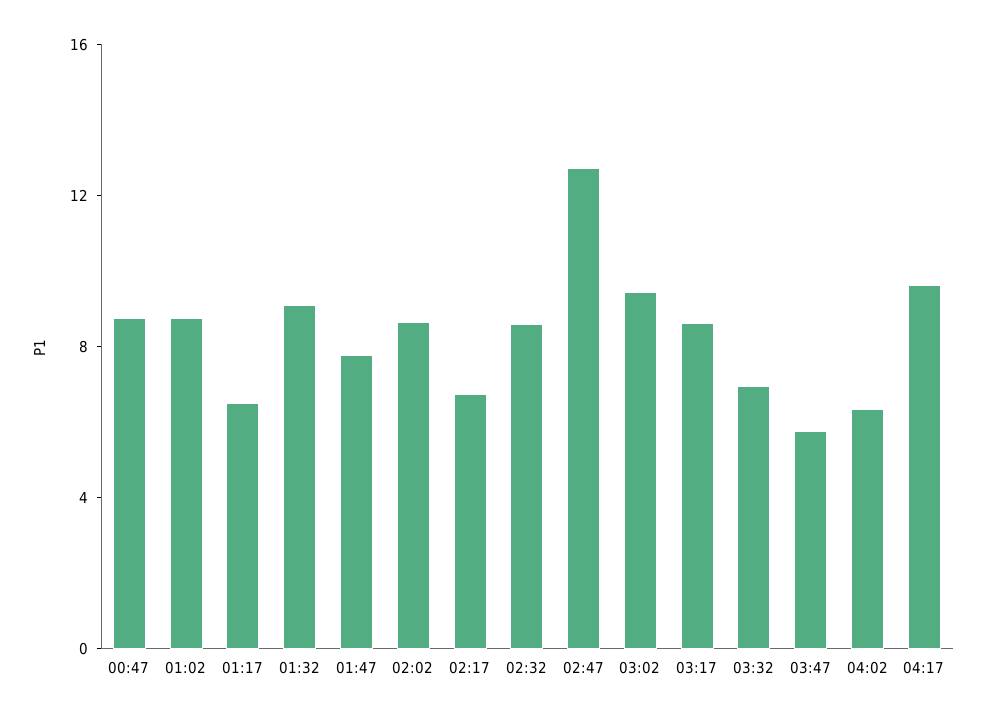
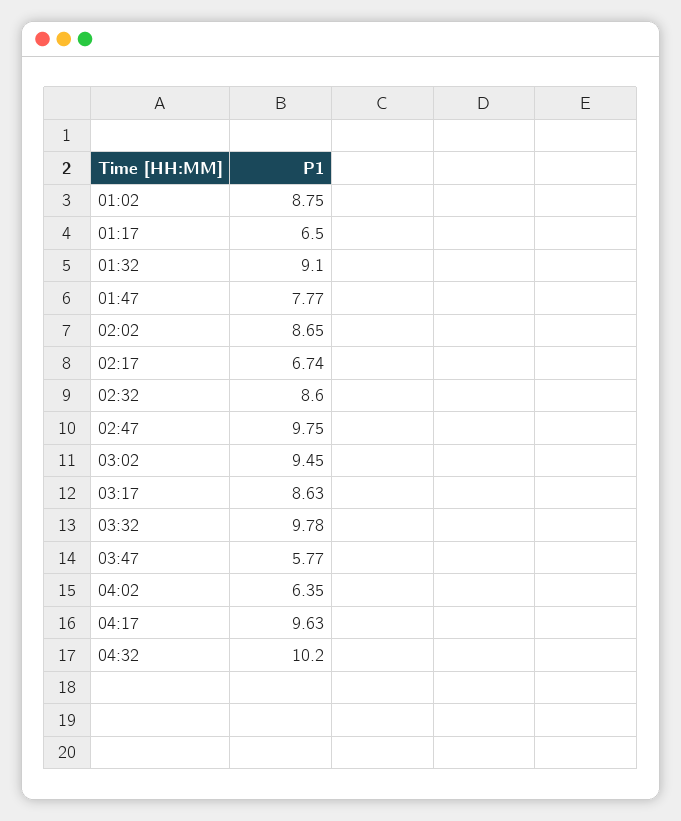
00:47: 9 -> none
02:47: 13 -> 9.75
03:32: 7 -> 9.78
04:32: none -> 10.2

